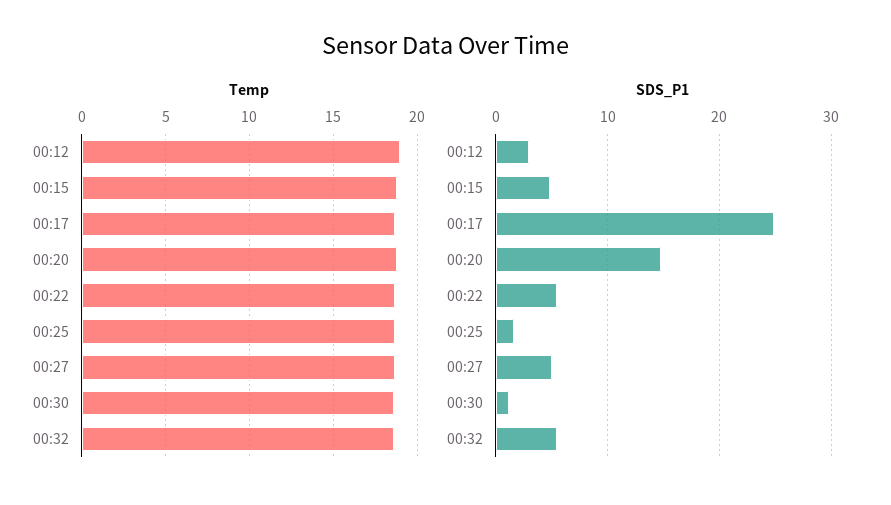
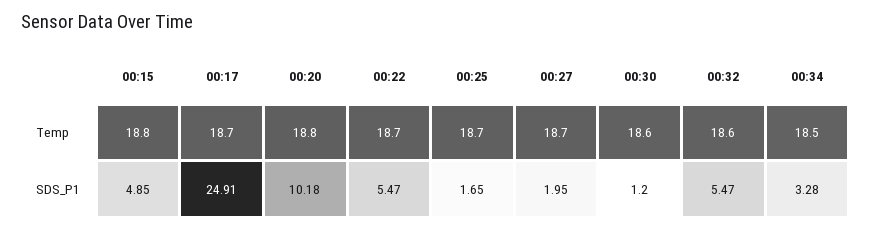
Temp, 00:12: 19 -> none
SDS_P1, 00:12: 3 -> none
SDS_P1, 00:20: 15 -> 10.18
SDS_P1, 00:27: 5 -> 1.95
Temp, 00:34: none -> 18.5
SDS_P1, 00:34: none -> 3.28

